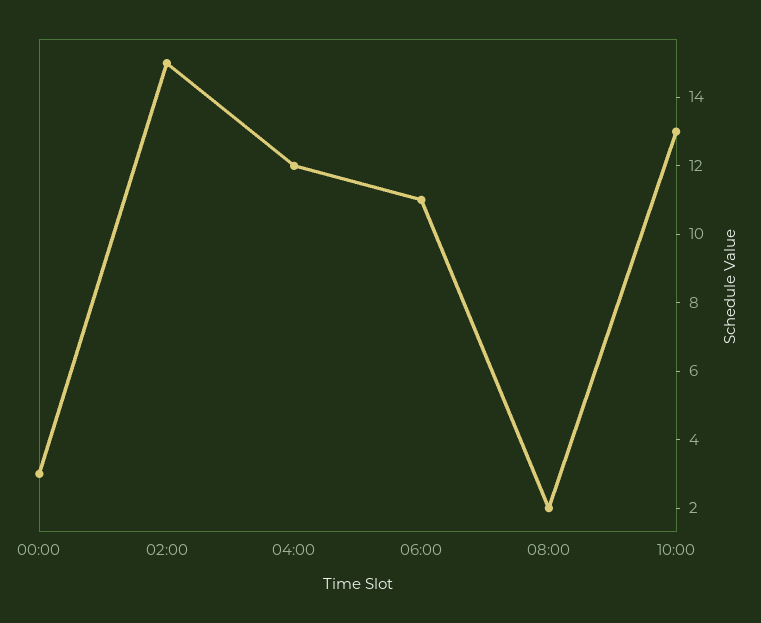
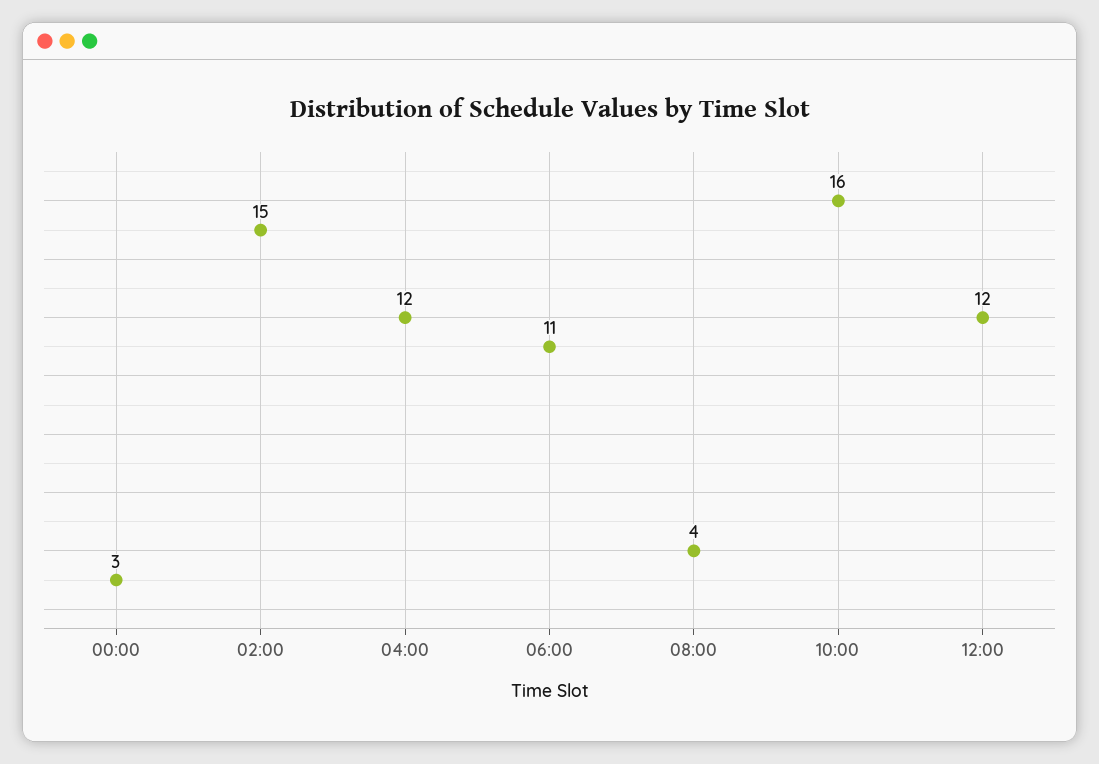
08:00: 2 -> 4
10:00: 13 -> 16
12:00: none -> 12

